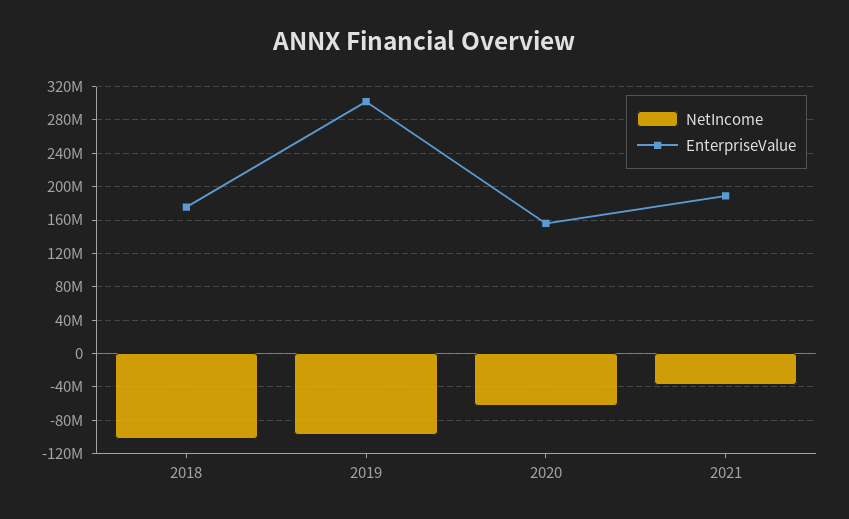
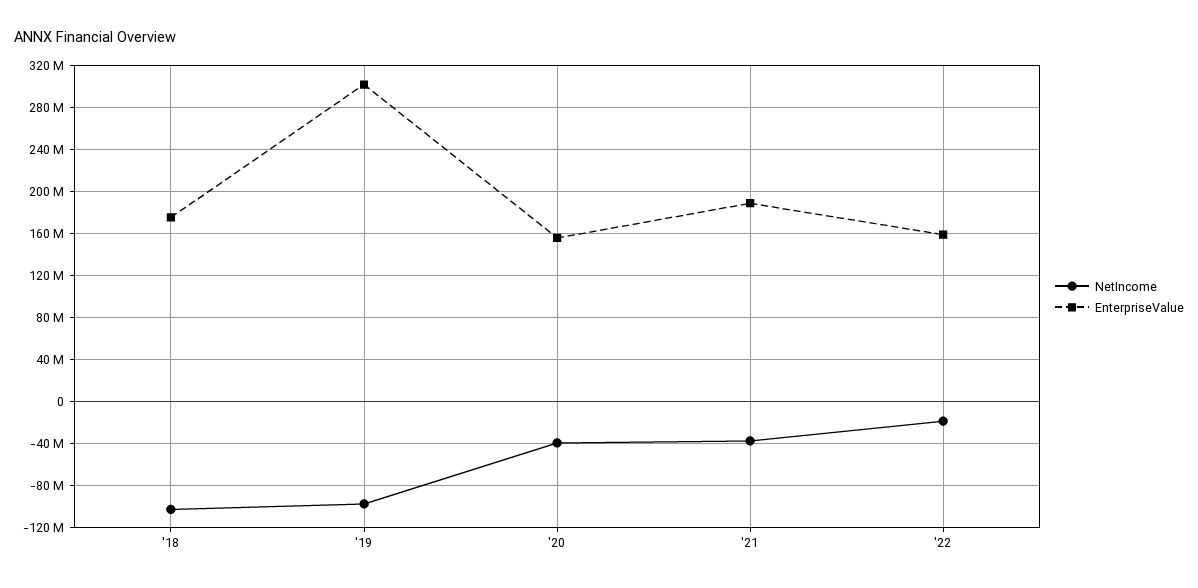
NetIncome, 2020: -60000000 -> -40000000
NetIncome, '22: none -> -20000000
EnterpriseValue, '22: none -> 160000000

